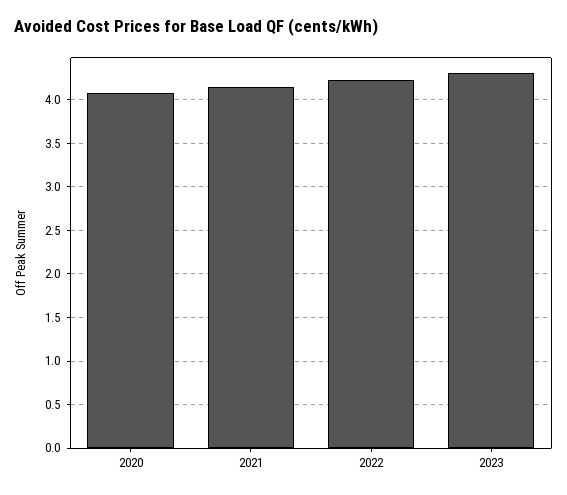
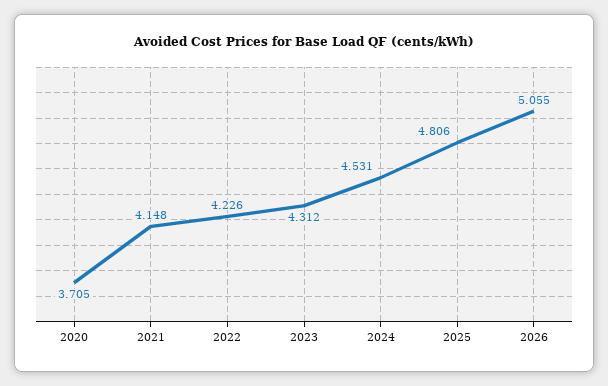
2020: 4.1 -> 3.705
2024: none -> 4.531
2025: none -> 4.806
2026: none -> 5.055

